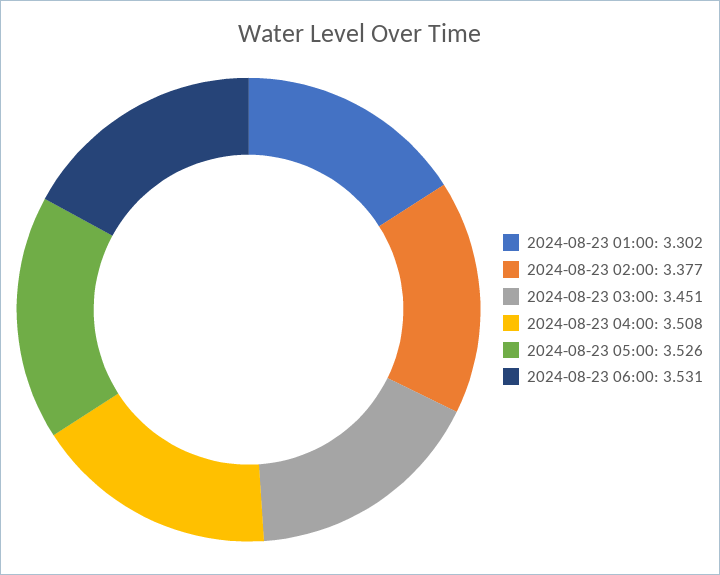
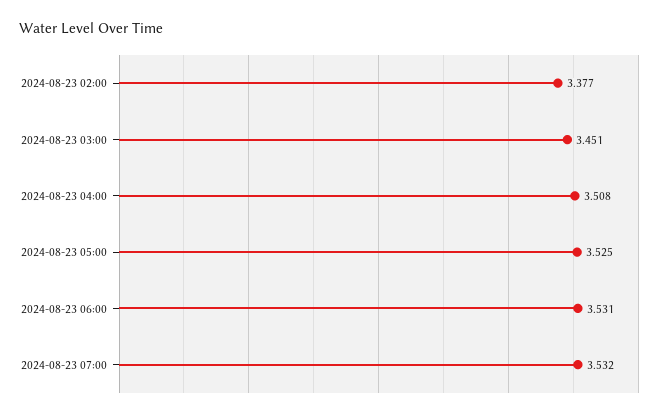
2024-08-23 01:00: 3.302 -> none
2024-08-23 05:00: 3.526 -> 3.525
2024-08-23 07:00: none -> 3.532

